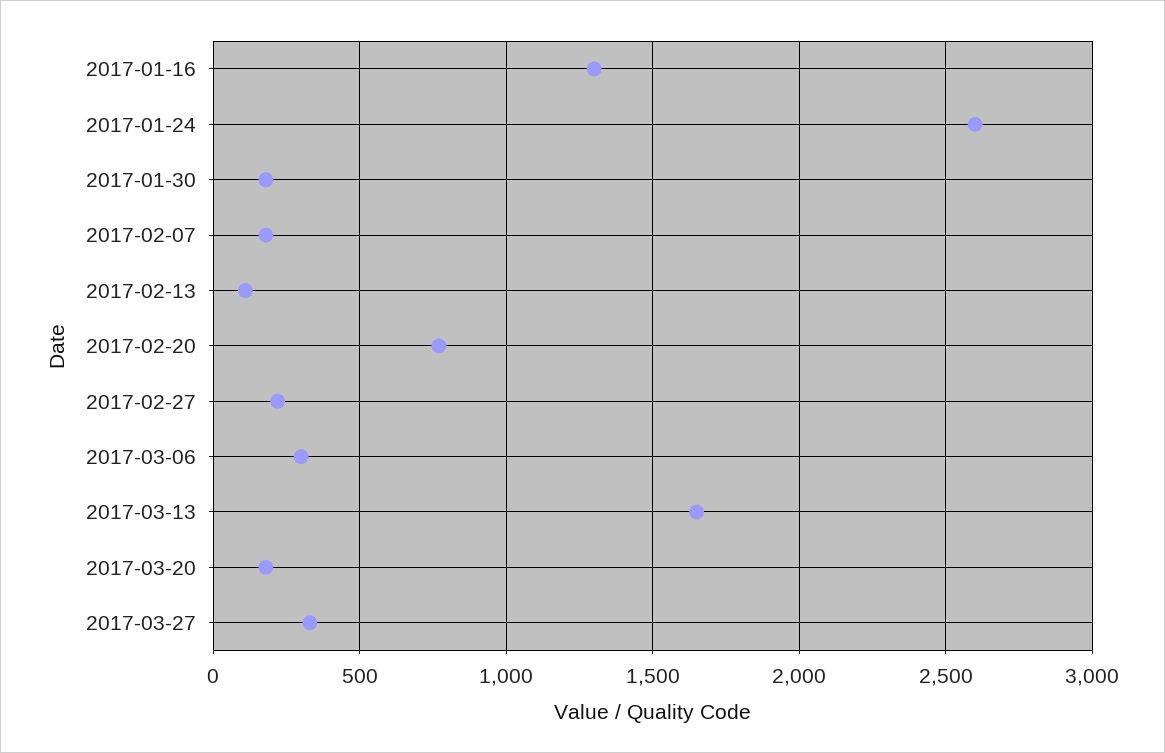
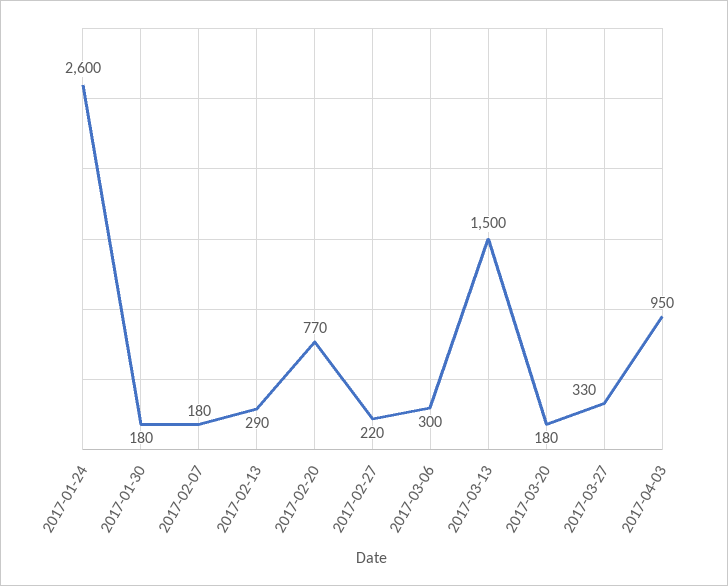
2017-01-16: 1300 -> none
2017-02-13: 100 -> 290
2017-03-13: 1650 -> 1500
2017-04-03: none -> 950

